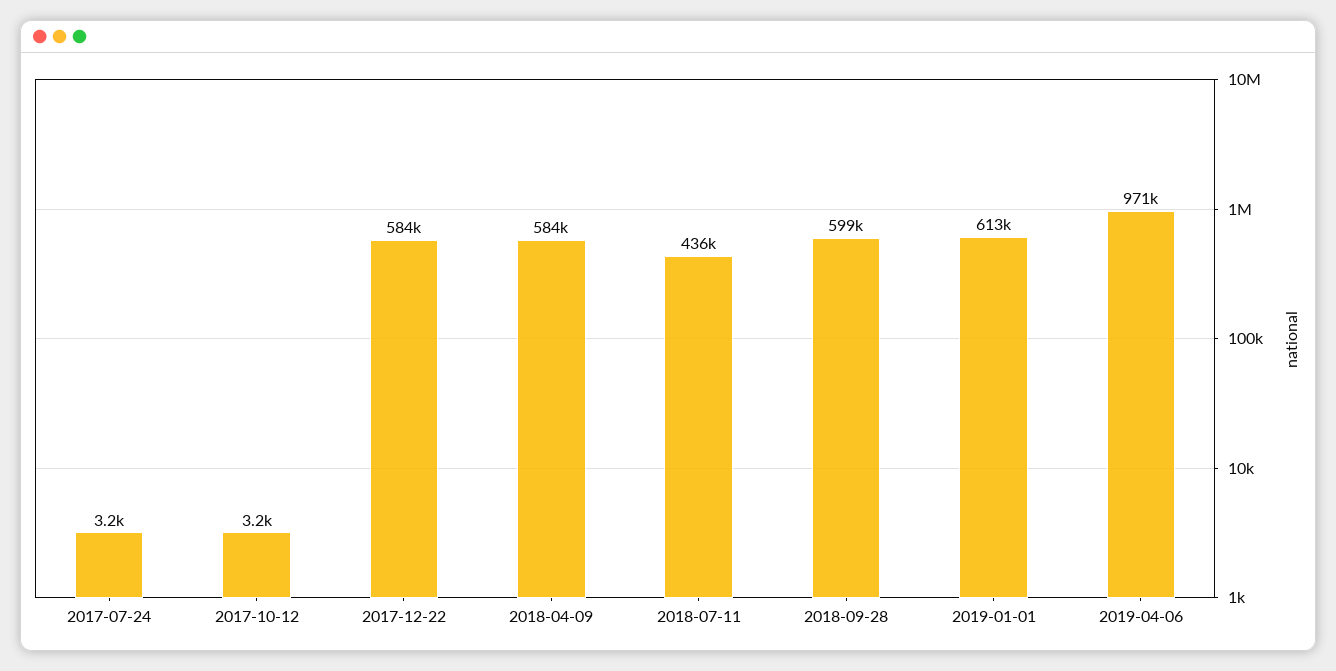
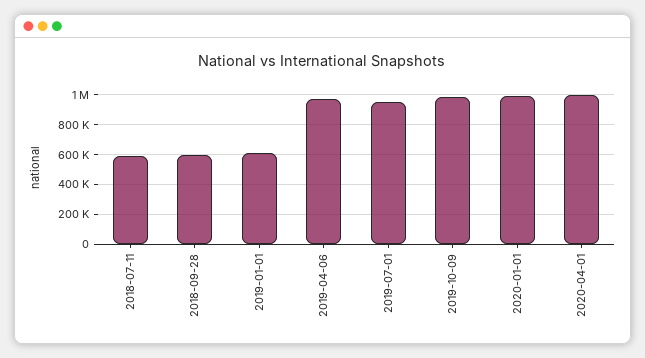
2017-07-24: 3200 -> none
2017-10-12: 3200 -> none
2017-12-22: 584000 -> none
2018-04-09: 584000 -> none
2018-07-11: 436000 -> 600000
2019-07-01: none -> 950000
2019-10-09: none -> 1000000
2020-01-01: none -> 1000000
2020-04-01: none -> 1000000

